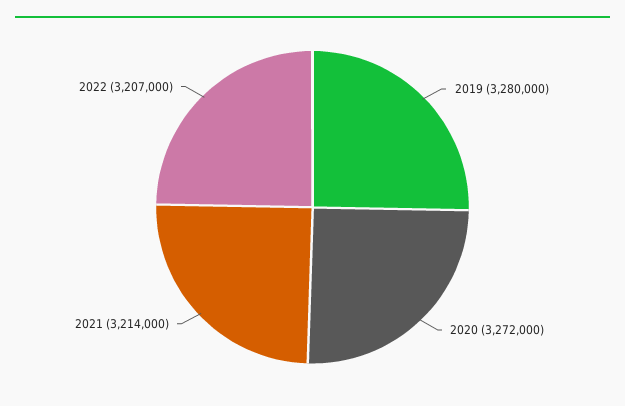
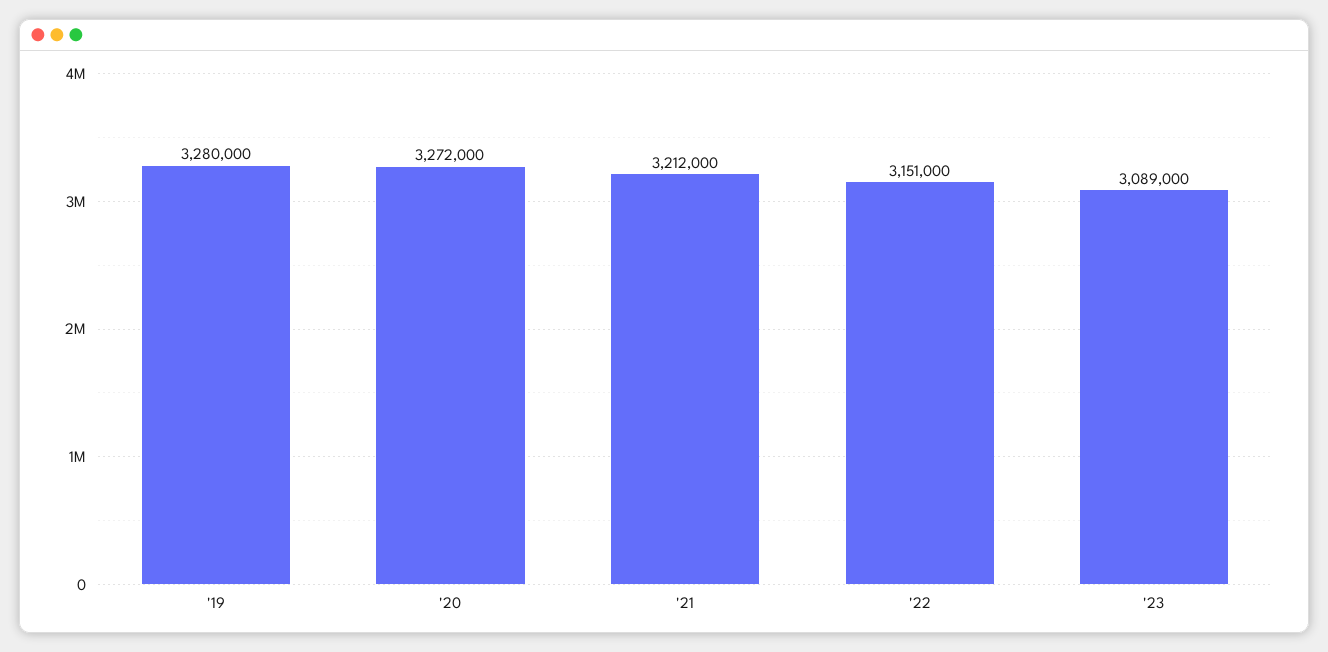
2021: 3214000 -> 3212000
2022: 3207000 -> 3151000
'23: none -> 3089000

